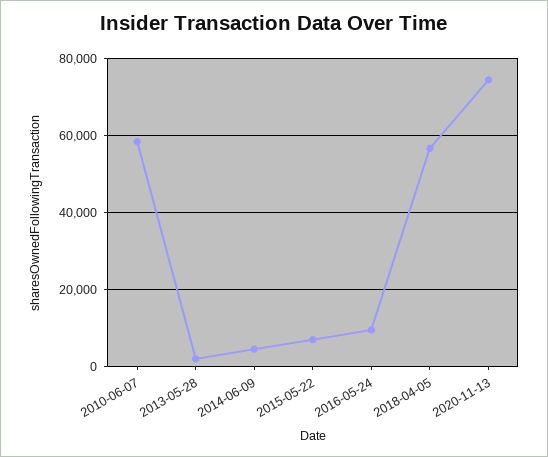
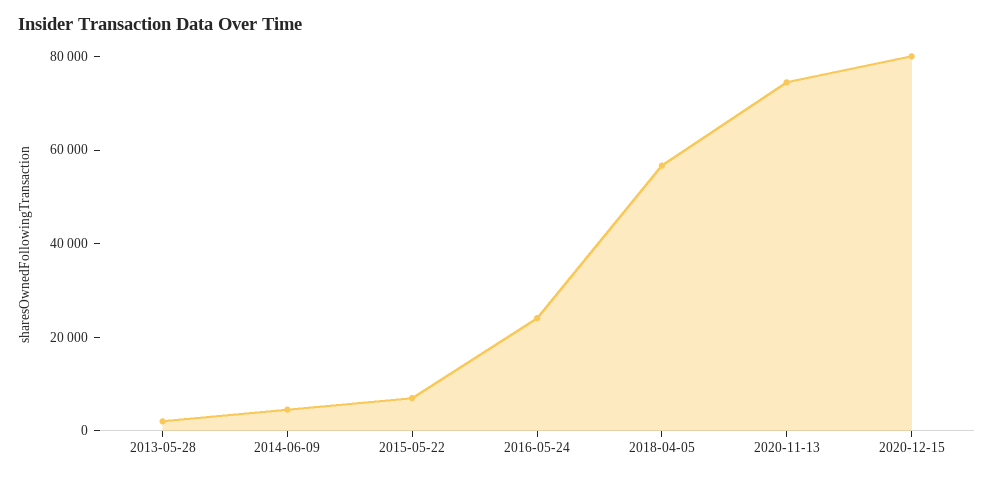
2010-06-07: 58000 -> none
2016-05-24: 10000 -> 25000
2020-12-15: none -> 80000

